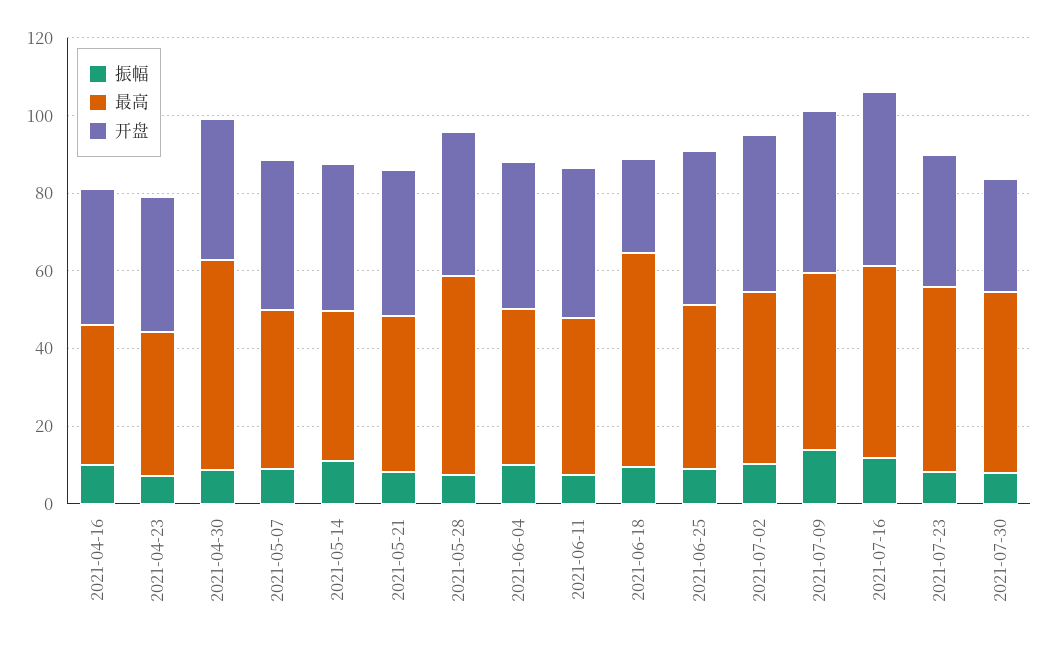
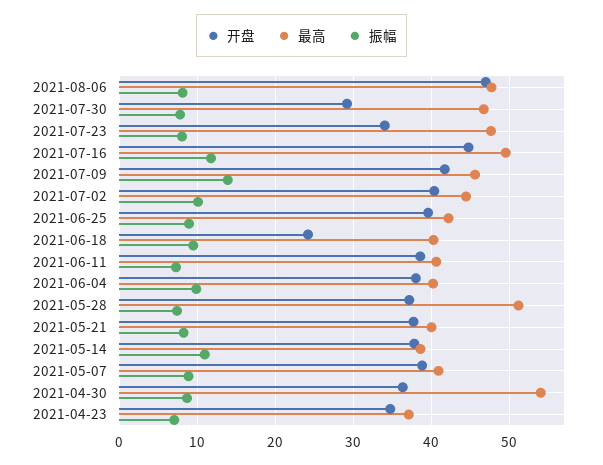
振幅, 2021-04-16: 10 -> none
最高, 2021-04-16: 35 -> none
开盘, 2021-04-16: 35 -> none
最高, 2021-06-18: 55 -> 40
开盘, 2021-08-06: none -> 47
最高, 2021-08-06: none -> 48
振幅, 2021-08-06: none -> 8

